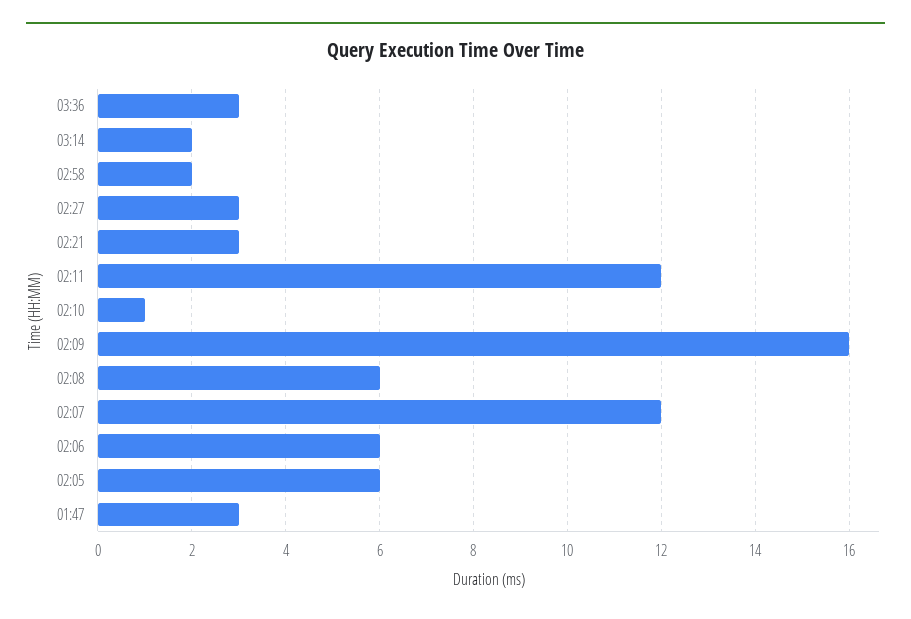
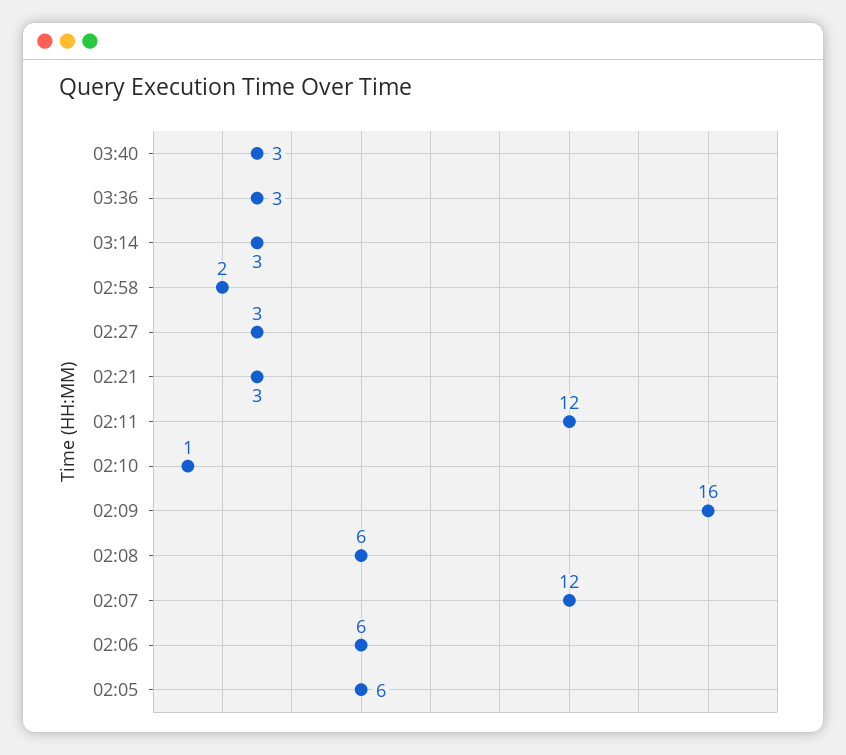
03:14: 2 -> 3
01:47: 3 -> none
03:40: none -> 3

